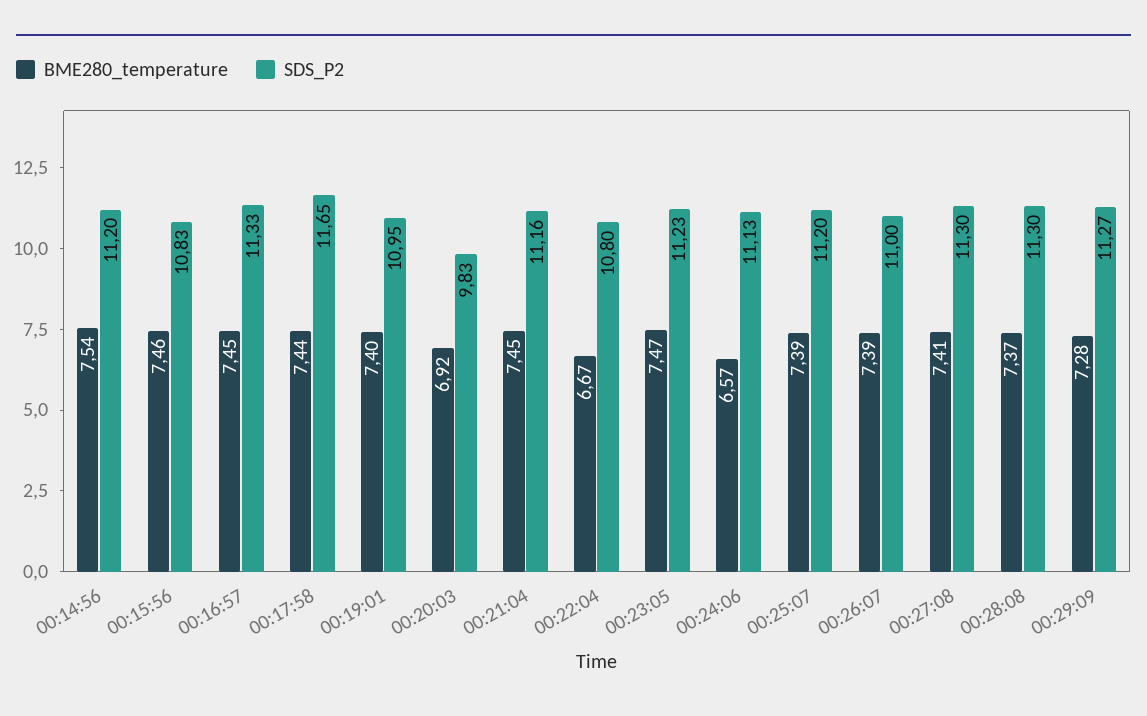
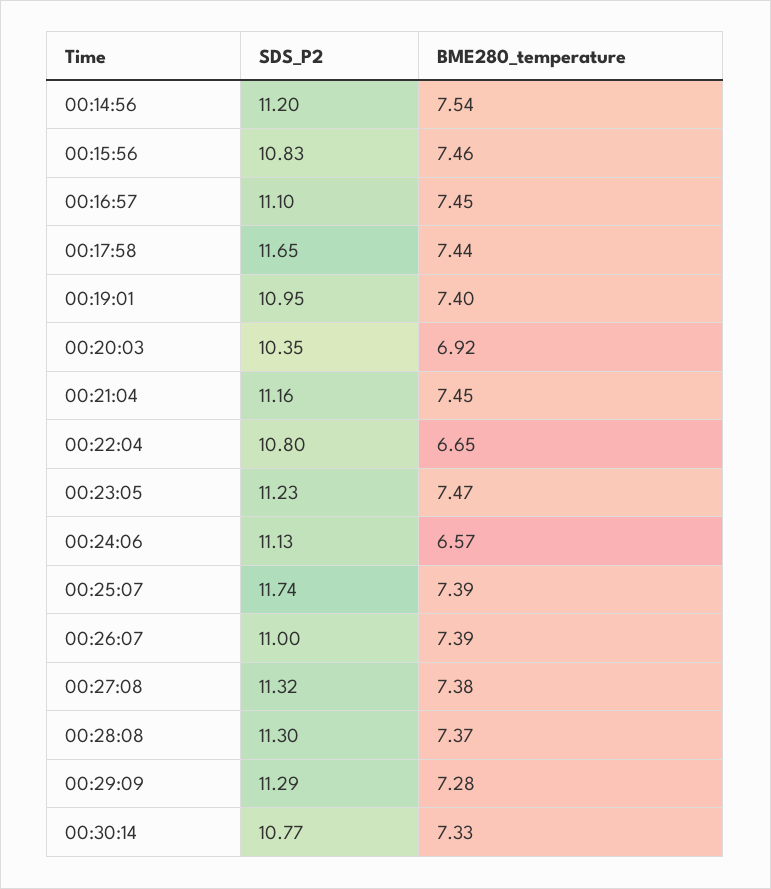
SDS_P2, 00:16:57: 11.33 -> 11.1
SDS_P2, 00:20:03: 9.83 -> 10.35
BME280_temperature, 00:22:04: 6.67 -> 6.65
SDS_P2, 00:25:07: 11.2 -> 11.74
BME280_temperature, 00:27:08: 7.41 -> 7.38
SDS_P2, 00:27:08: 11.3 -> 11.32
SDS_P2, 00:29:09: 11.27 -> 11.29
SDS_P2, 00:30:14: none -> 10.77
BME280_temperature, 00:30:14: none -> 7.33

